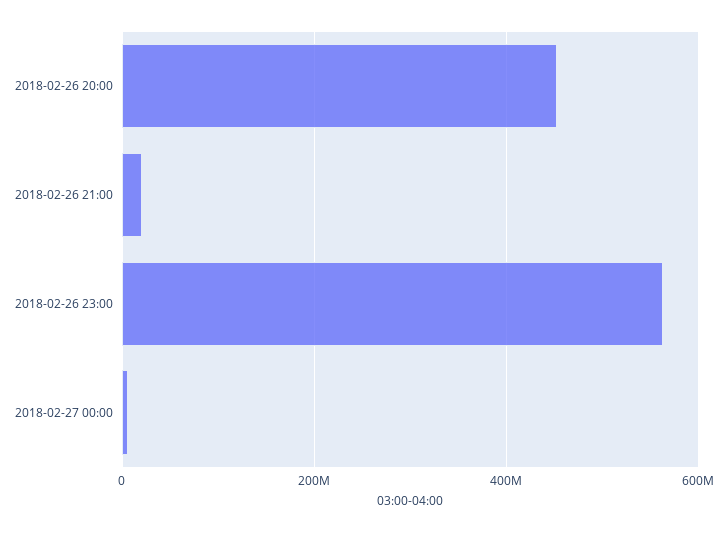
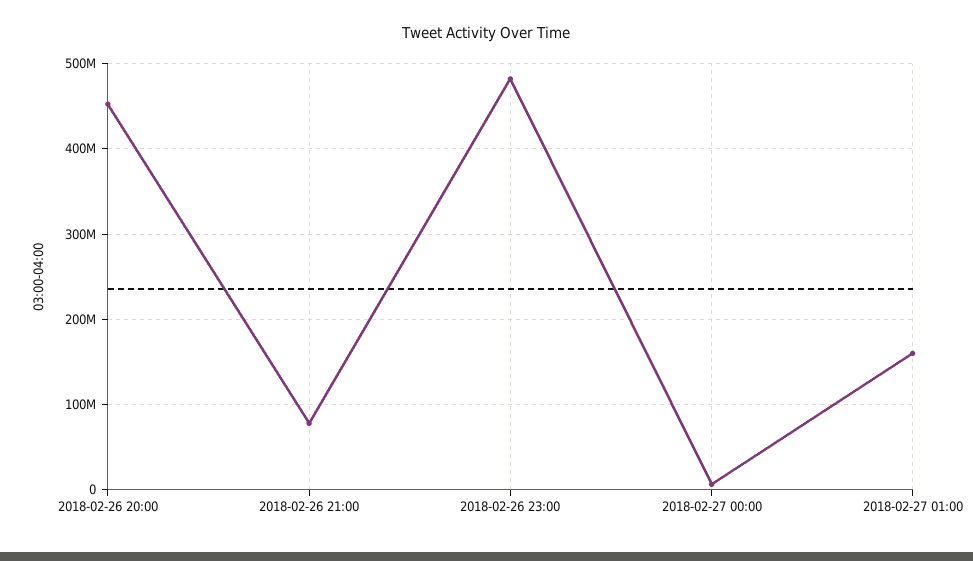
2018-02-26 21:00: 20000000 -> 80000000
2018-02-26 23:00: 560000000 -> 480000000
2018-02-27 01:00: none -> 160000000

